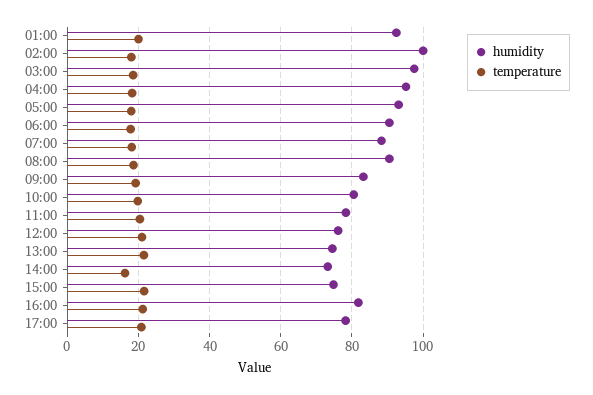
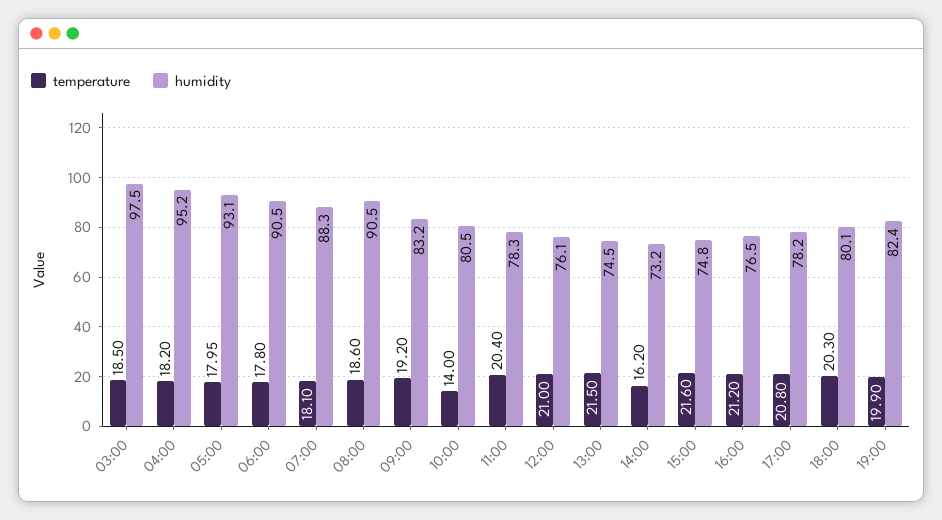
humidity, 01:00: 92 -> none
temperature, 01:00: 20 -> none
humidity, 02:00: 100 -> none
temperature, 02:00: 18 -> none
temperature, 10:00: 20 -> 14
humidity, 16:00: 82 -> 76.5
temperature, 18:00: none -> 20.3
humidity, 18:00: none -> 80.1
temperature, 19:00: none -> 19.9
humidity, 19:00: none -> 82.4

